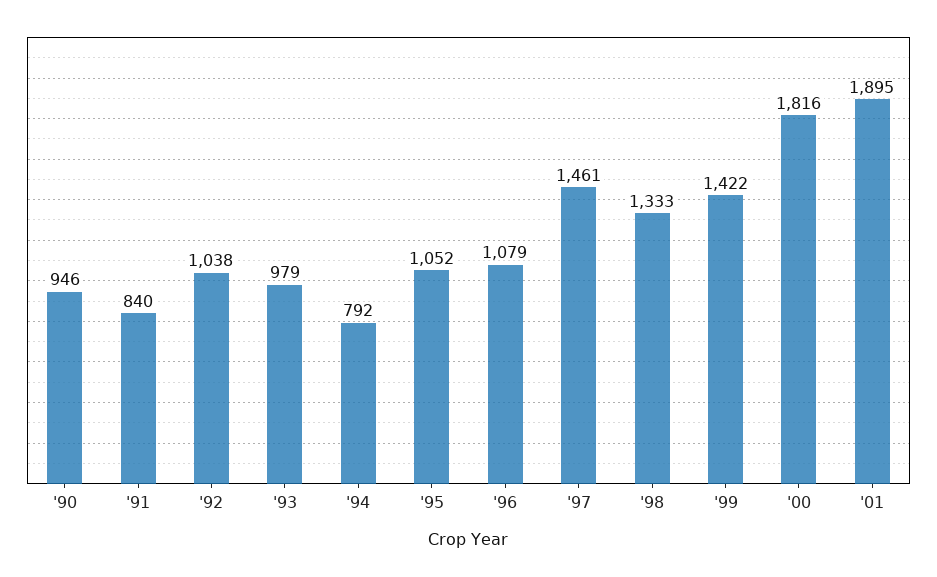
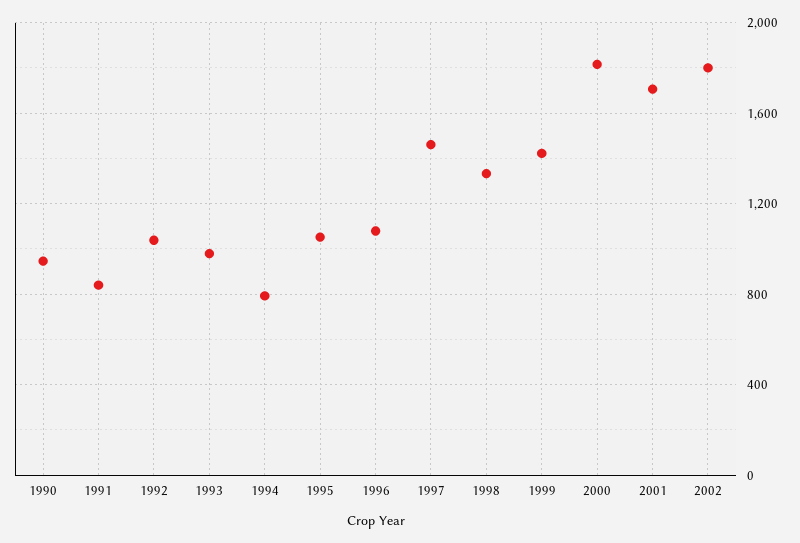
'01: 1895 -> 1700
2002: none -> 1800

